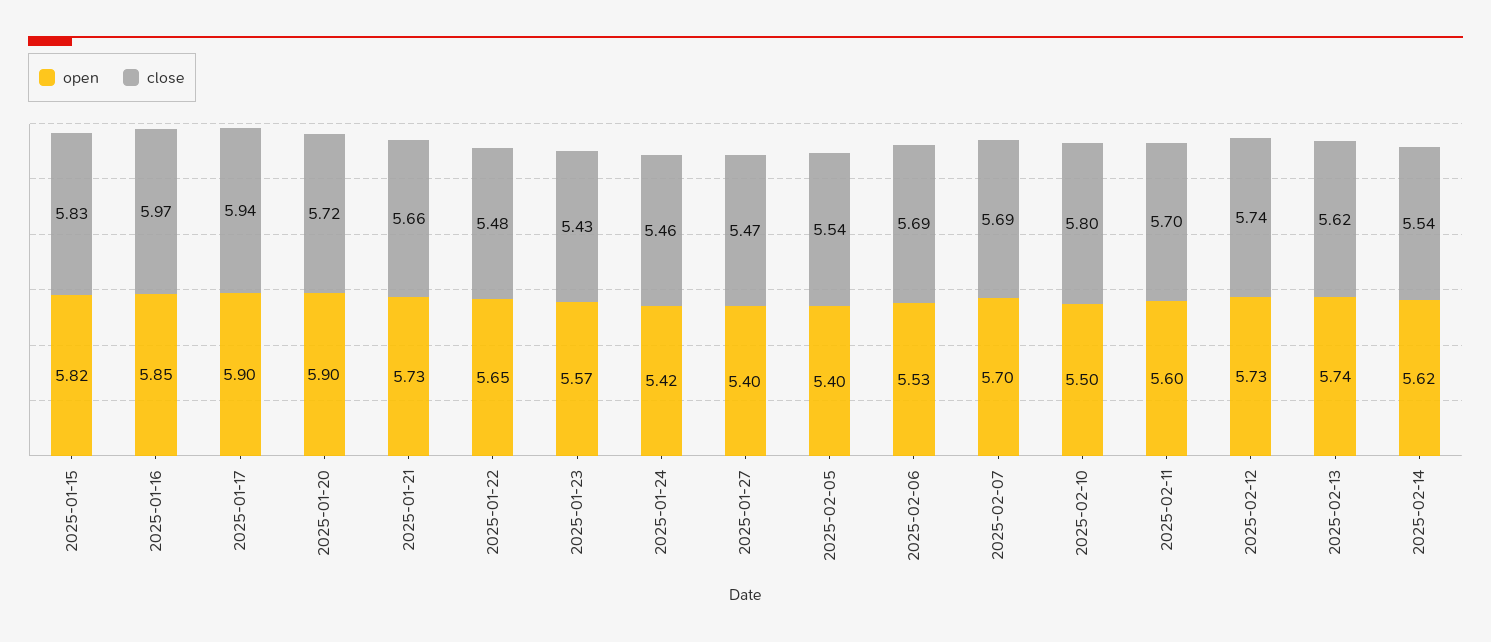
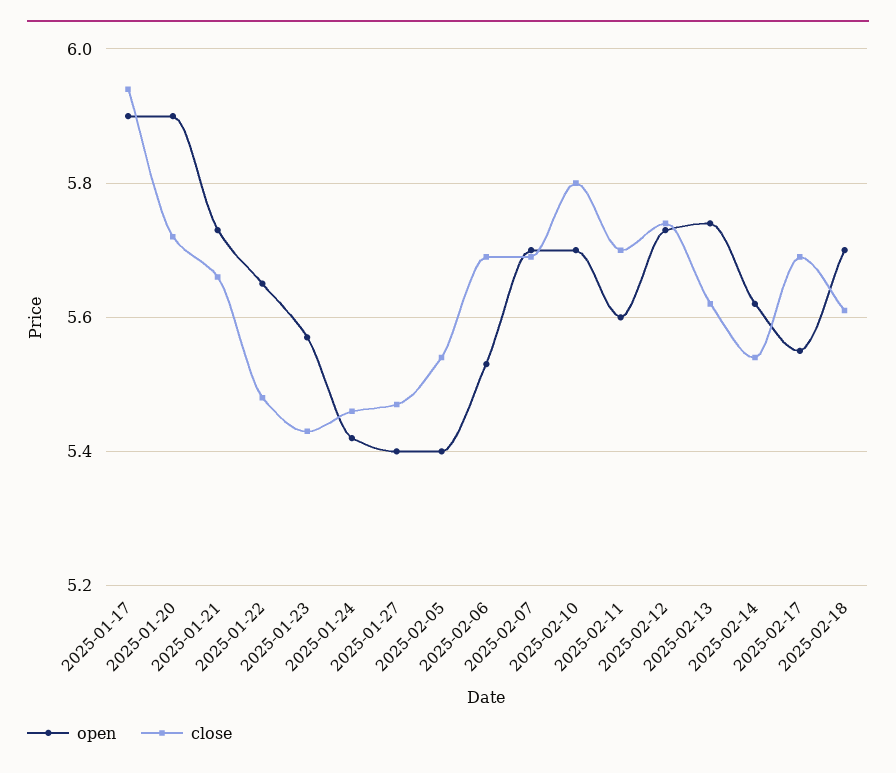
open, 2025-01-15: 5.82 -> none
close, 2025-01-15: 5.83 -> none
open, 2025-01-16: 5.85 -> none
close, 2025-01-16: 5.97 -> none
open, 2025-02-10: 5.5 -> 5.7
open, 2025-02-17: none -> 5.55
close, 2025-02-17: none -> 5.7
open, 2025-02-18: none -> 5.7
close, 2025-02-18: none -> 5.6

